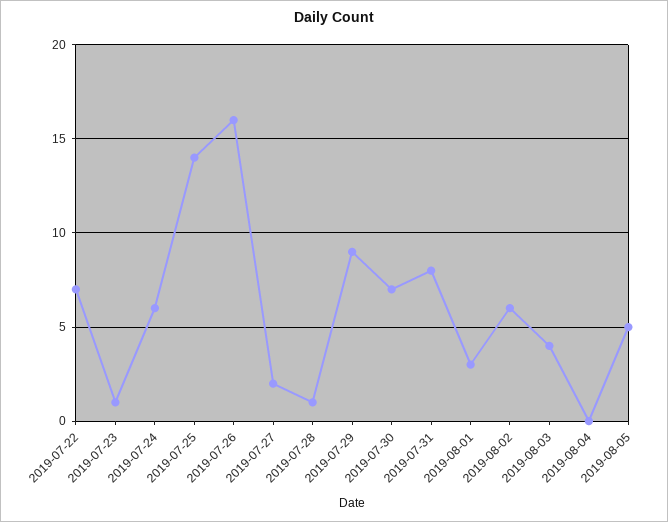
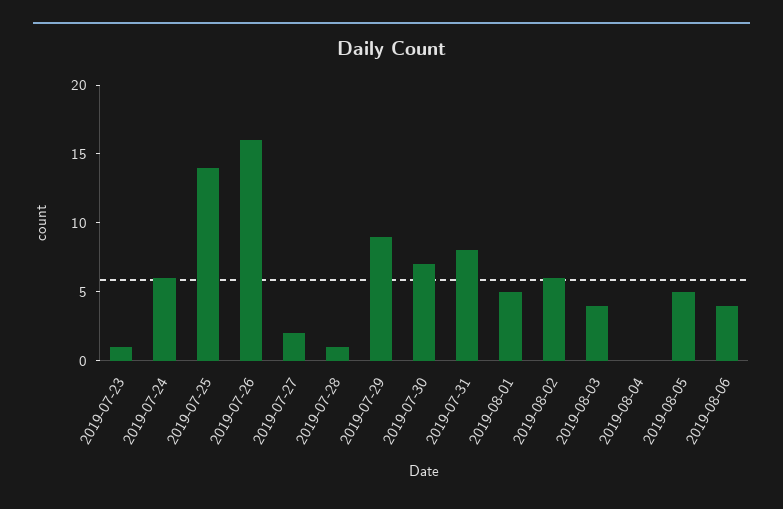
2019-07-22: 7 -> none
2019-08-01: 3 -> 5
2019-08-06: none -> 4

